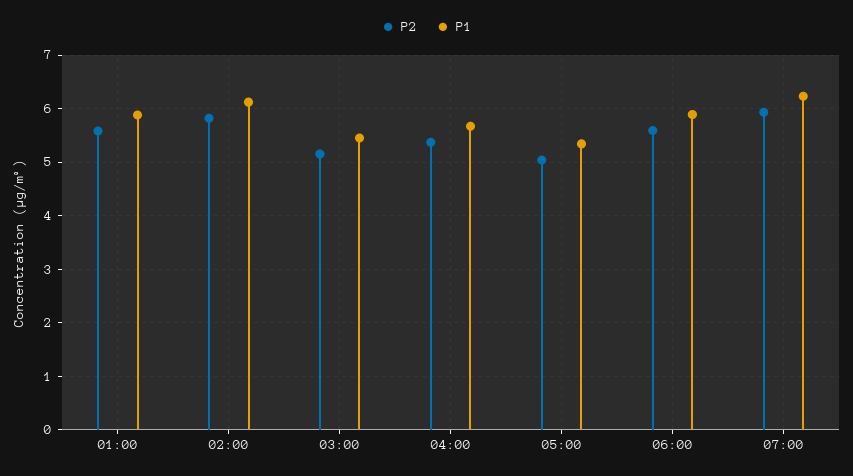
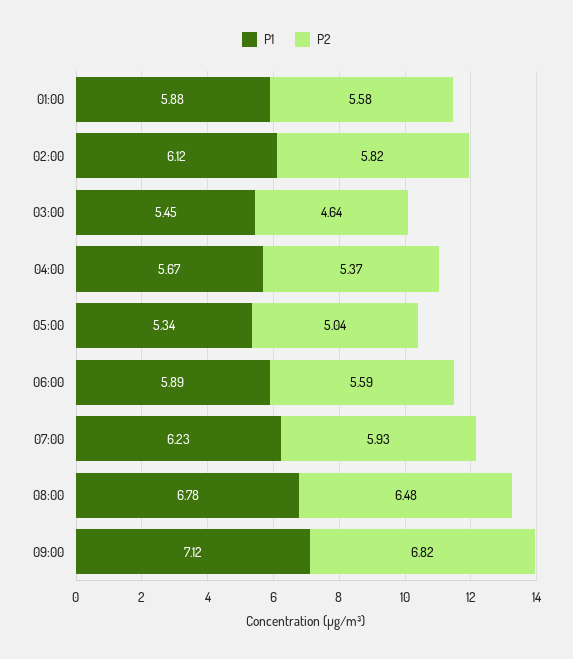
P2, 03:00: 5.2 -> 4.64
P1, 08:00: none -> 6.78
P2, 08:00: none -> 6.48
P1, 09:00: none -> 7.12
P2, 09:00: none -> 6.82

